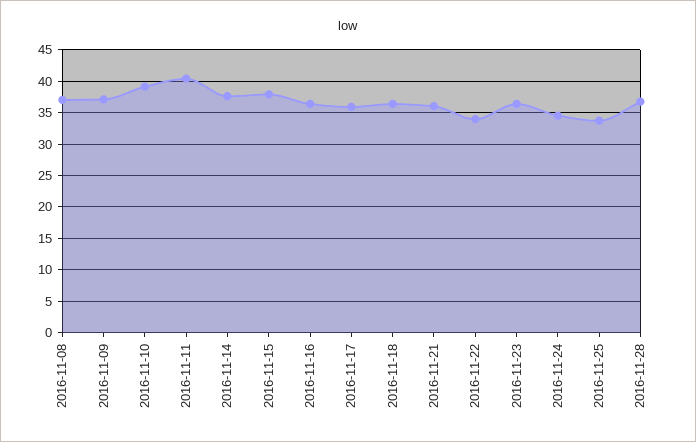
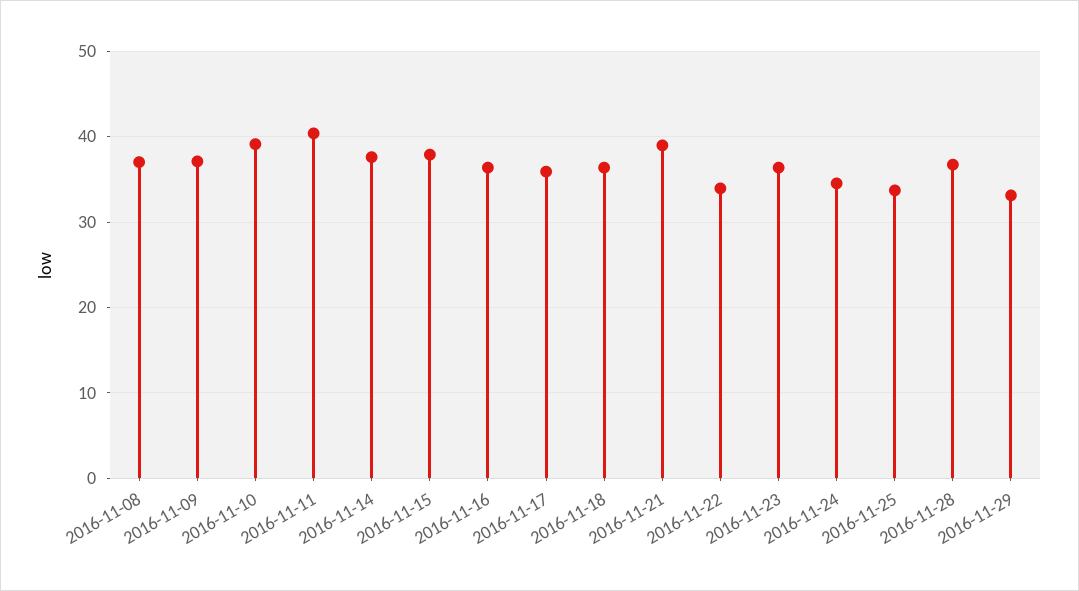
2016-11-21: 36 -> 39
2016-11-29: none -> 33

